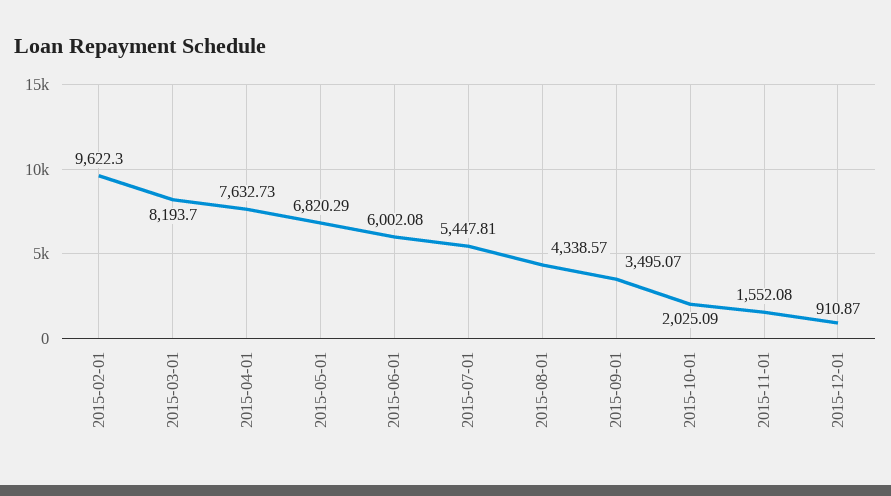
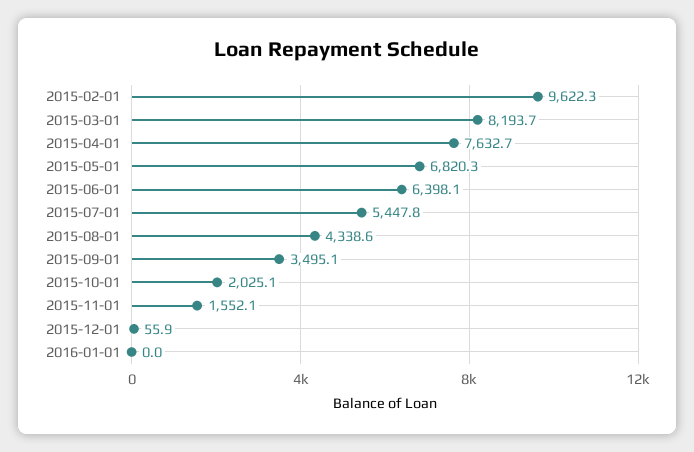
2015-06-01: 6002.08 -> 6398.1
2015-12-01: 910.87 -> 55.9
2016-01-01: none -> 0

